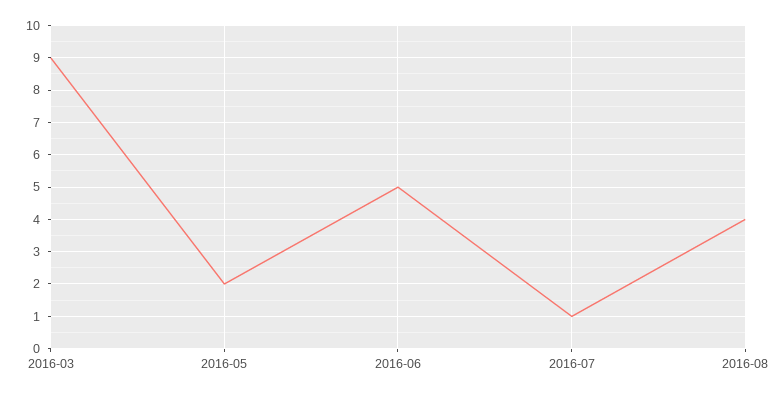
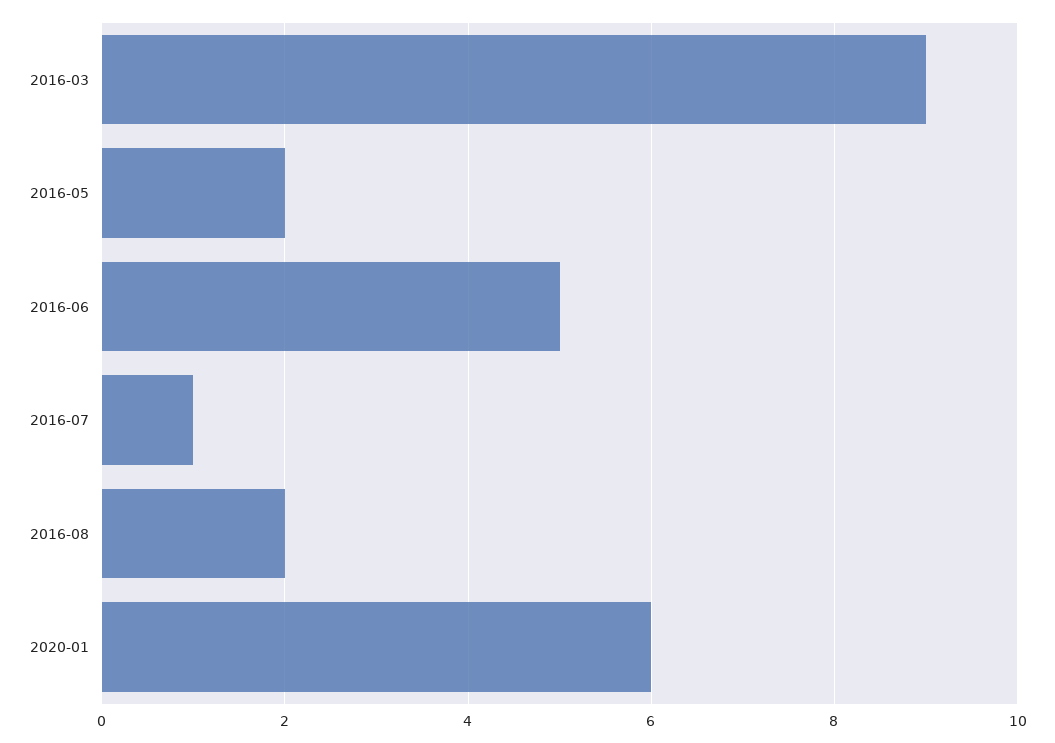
2016-08: 4 -> 2
2020-01: none -> 6

